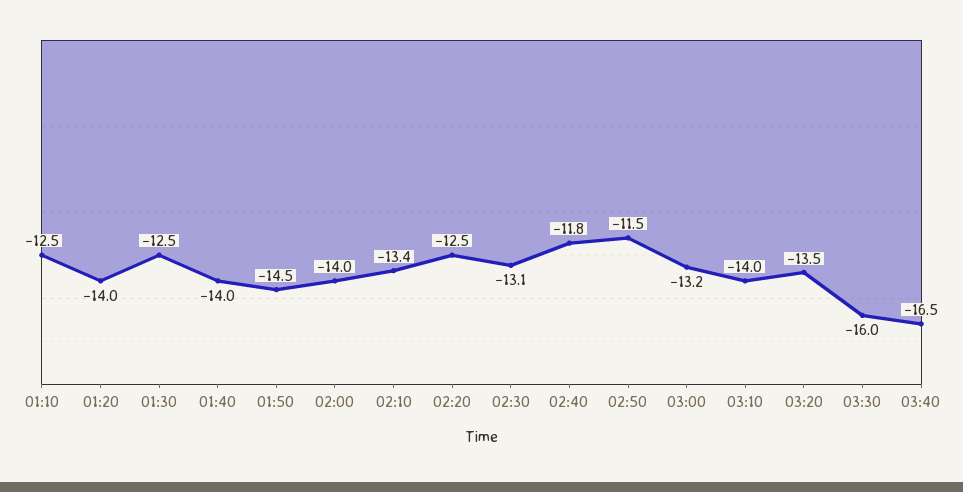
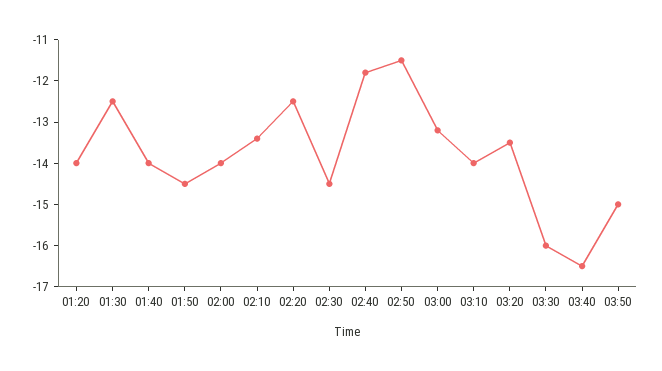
01:10: -12.5 -> none
02:30: -13.1 -> -14.5
03:50: none -> -15

